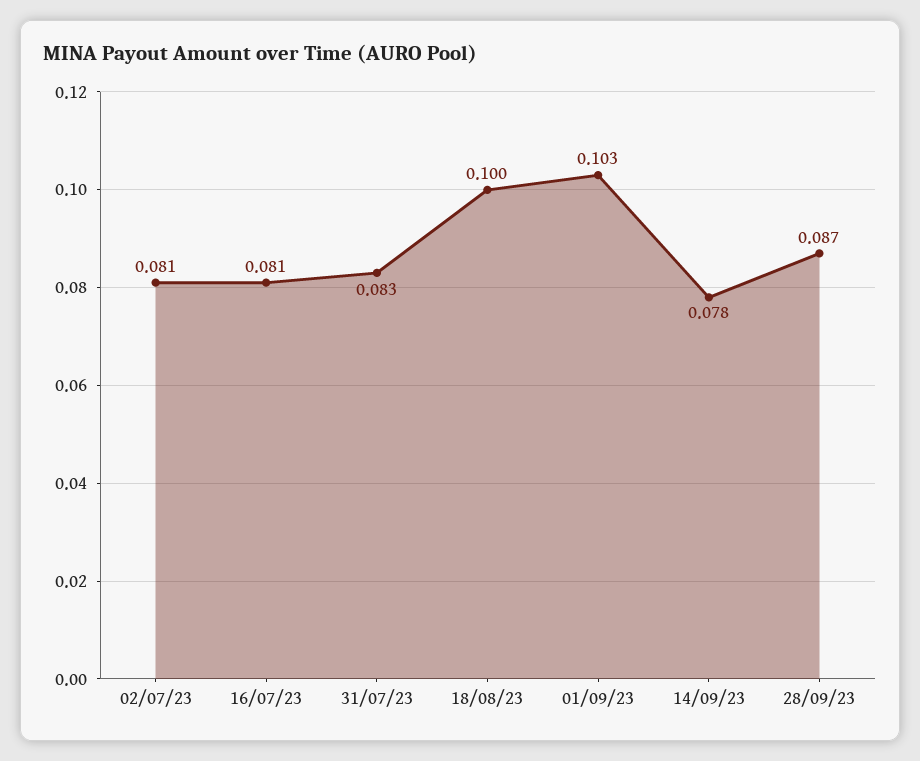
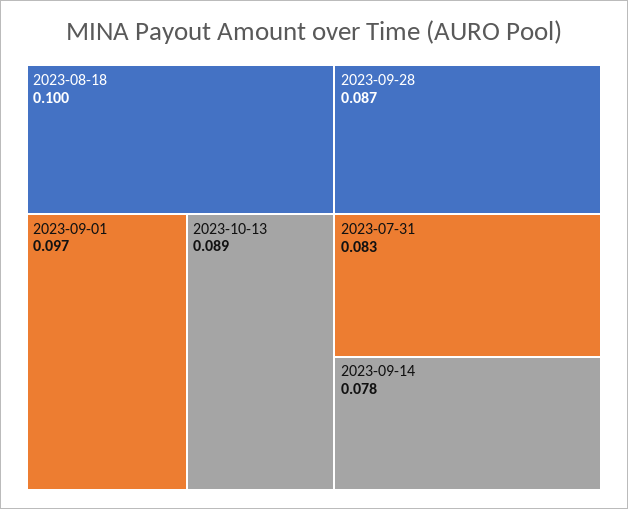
02/07/23: 0.081 -> none
16/07/23: 0.081 -> none
01/09/23: 0.103 -> 0.097
2023-10-13: none -> 0.089

